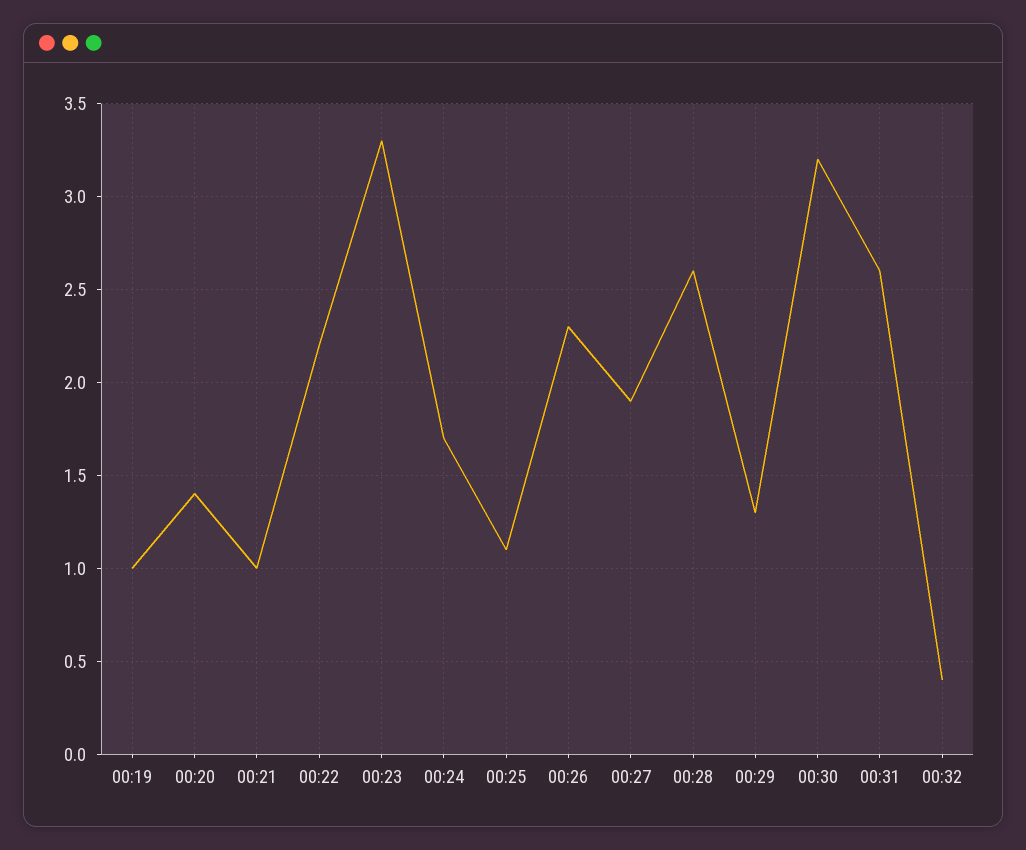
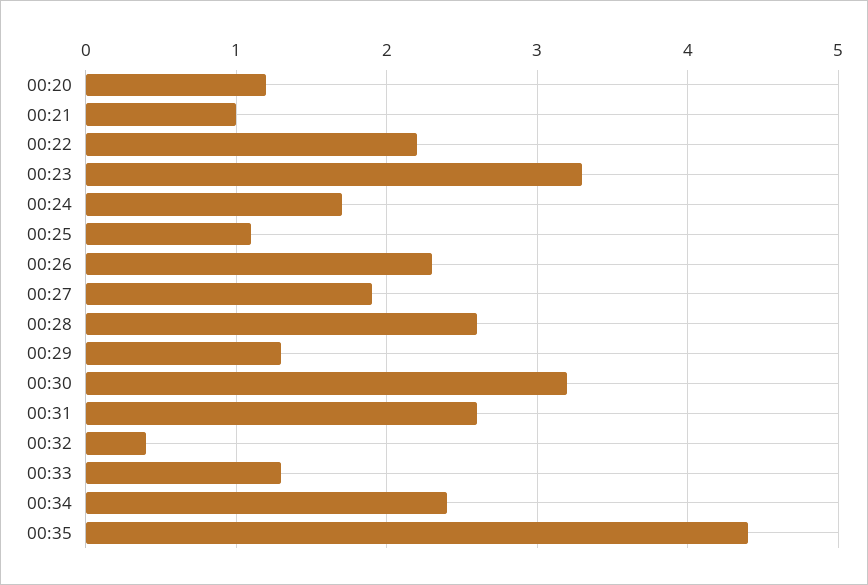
00:19: 1 -> none
00:20: 1.4 -> 1.2
00:33: none -> 1.3
00:34: none -> 2.4
00:35: none -> 4.4

